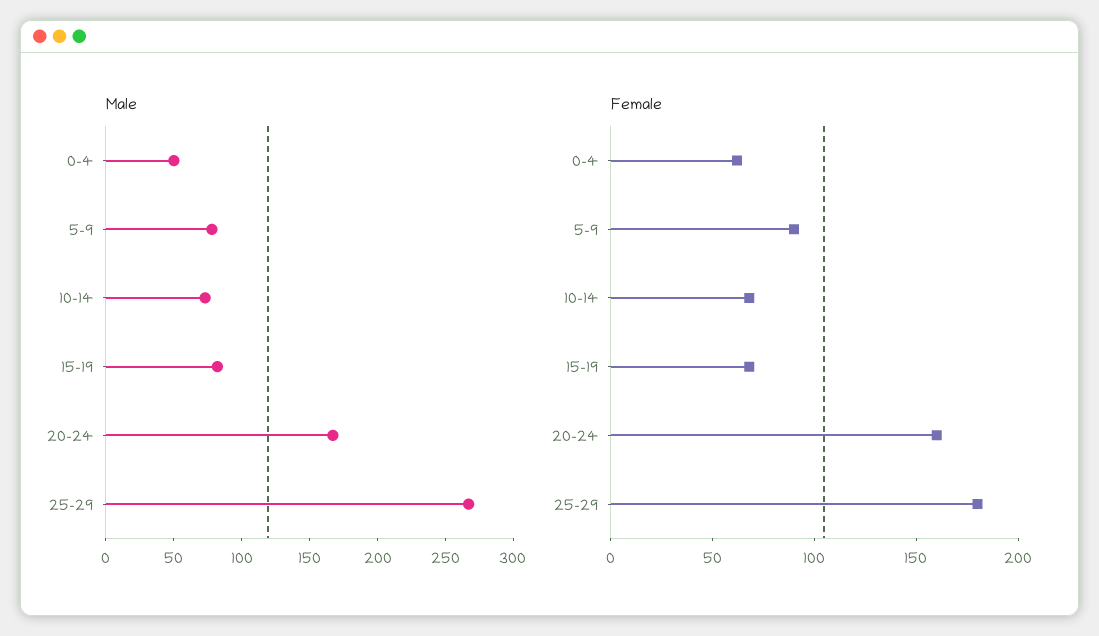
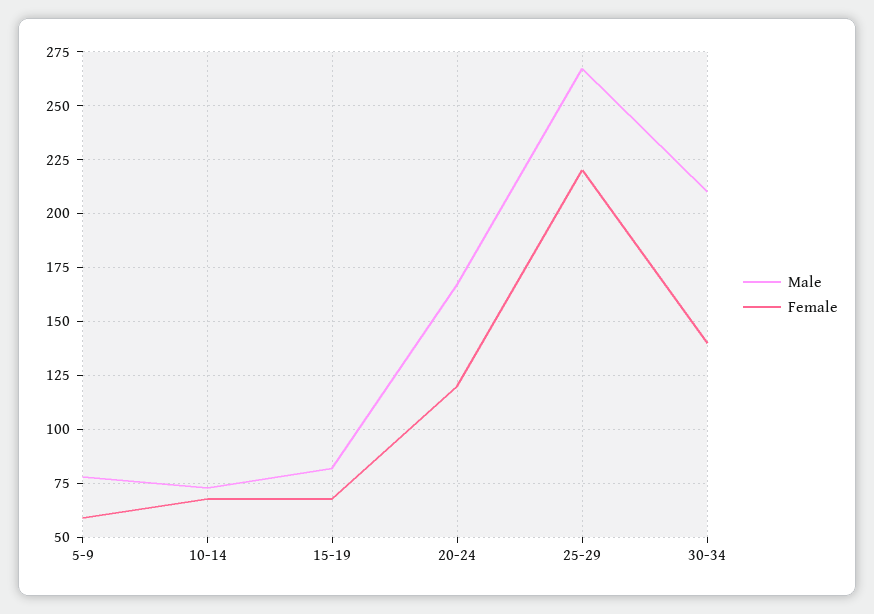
Male, 0-4: 50 -> none
Female, 0-4: 60 -> none
Female, 5-9: 90 -> 60
Female, 20-24: 160 -> 120
Female, 25-29: 180 -> 220
Male, 30-34: none -> 210
Female, 30-34: none -> 140

